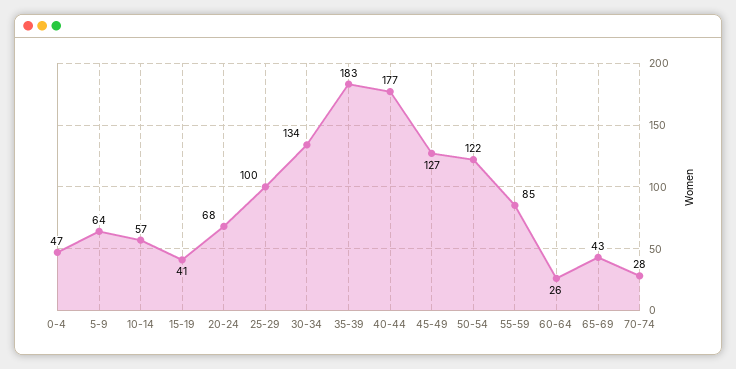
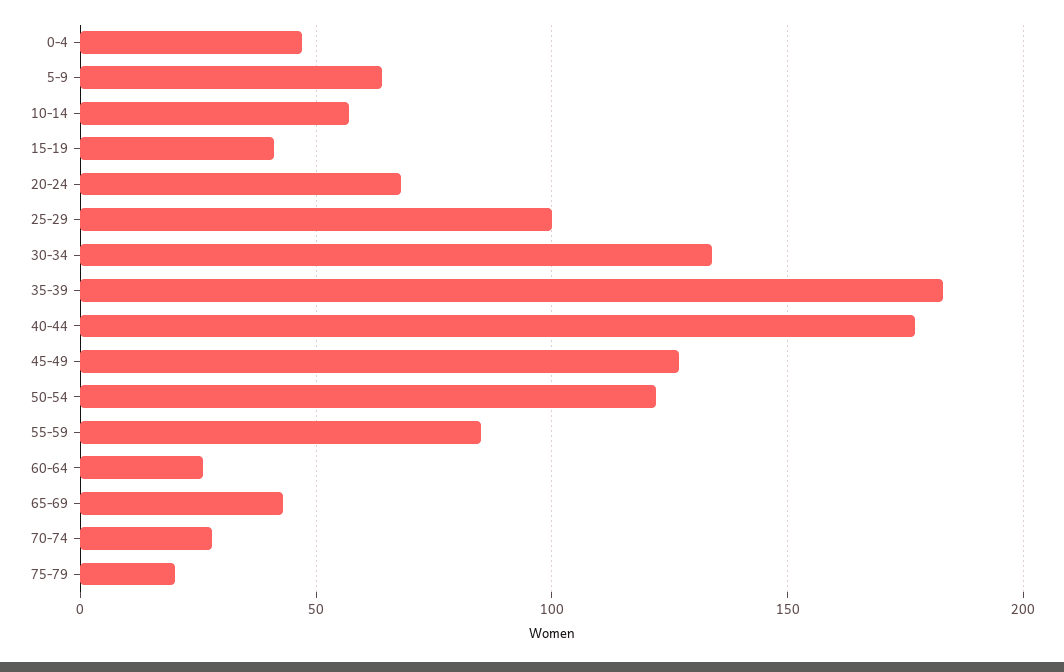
75-79: none -> 20

